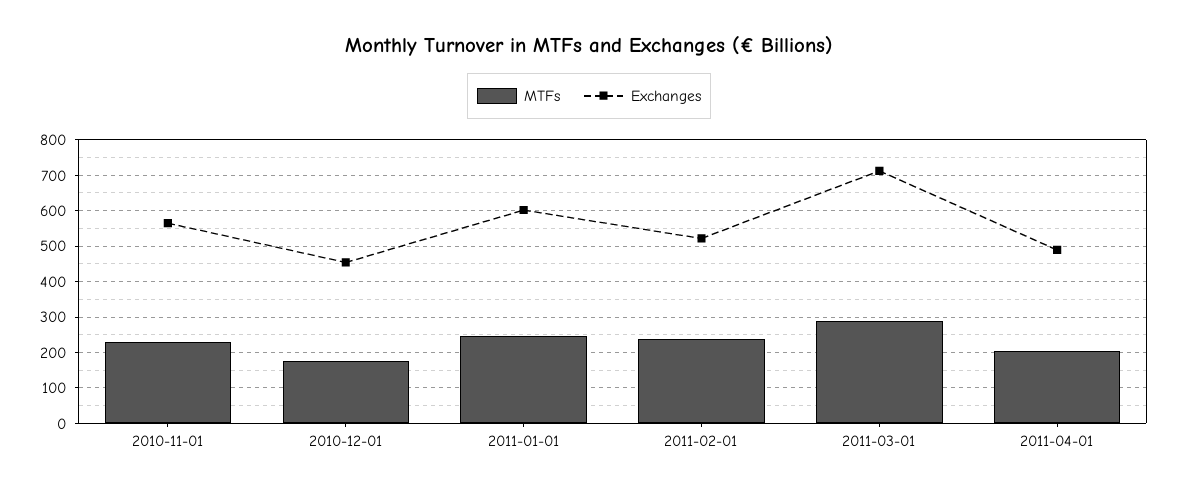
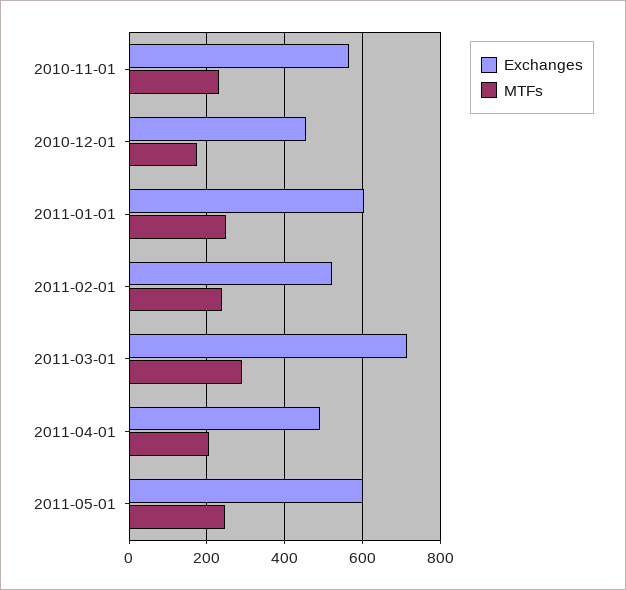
Exchanges, 2011-05-01: none -> 600
MTFs, 2011-05-01: none -> 240

